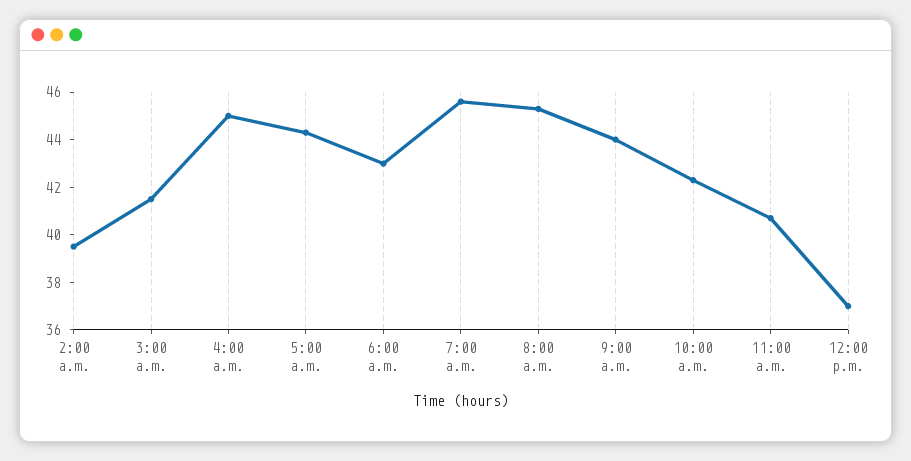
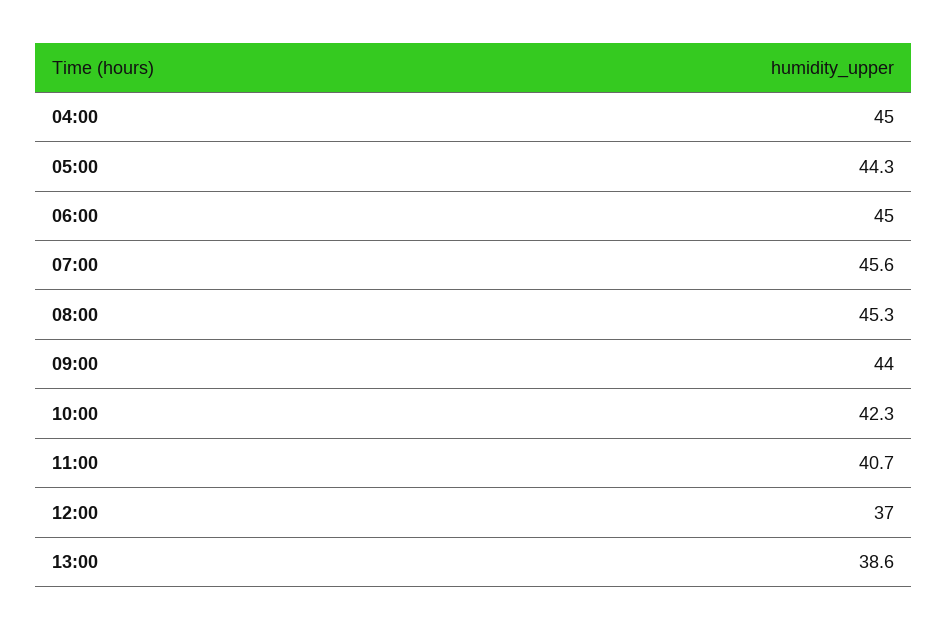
2:00 a.m.: 39.5 -> none
3:00 a.m.: 41.5 -> none
6:00 a.m.: 43 -> 45
13:00: none -> 38.6

